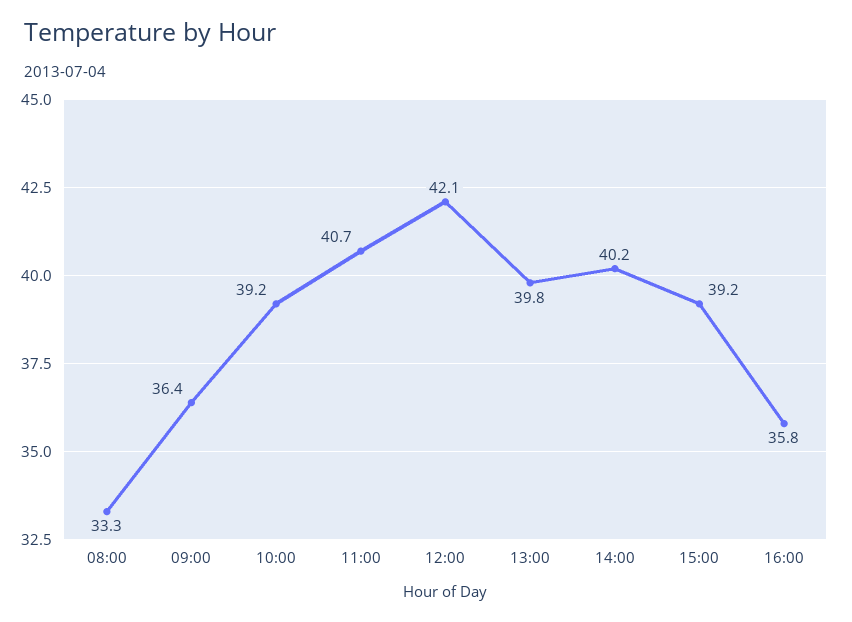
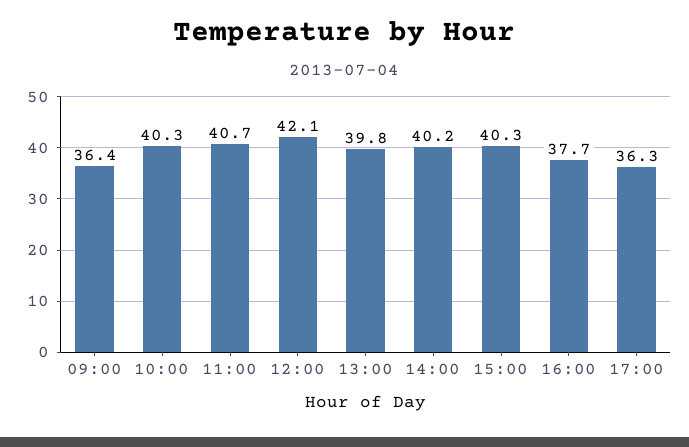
08:00: 33.3 -> none
10:00: 39.2 -> 40.3
15:00: 39.2 -> 40.3
16:00: 35.8 -> 37.7
17:00: none -> 36.3

